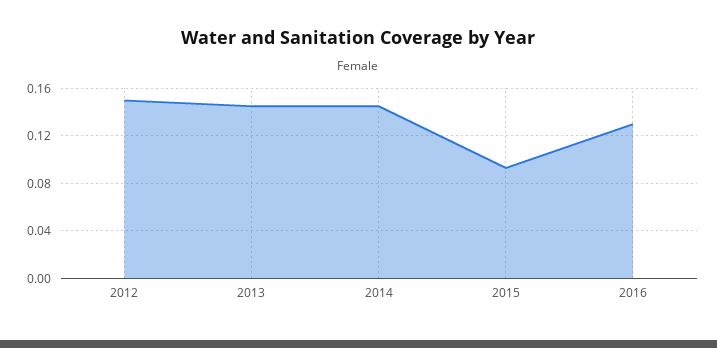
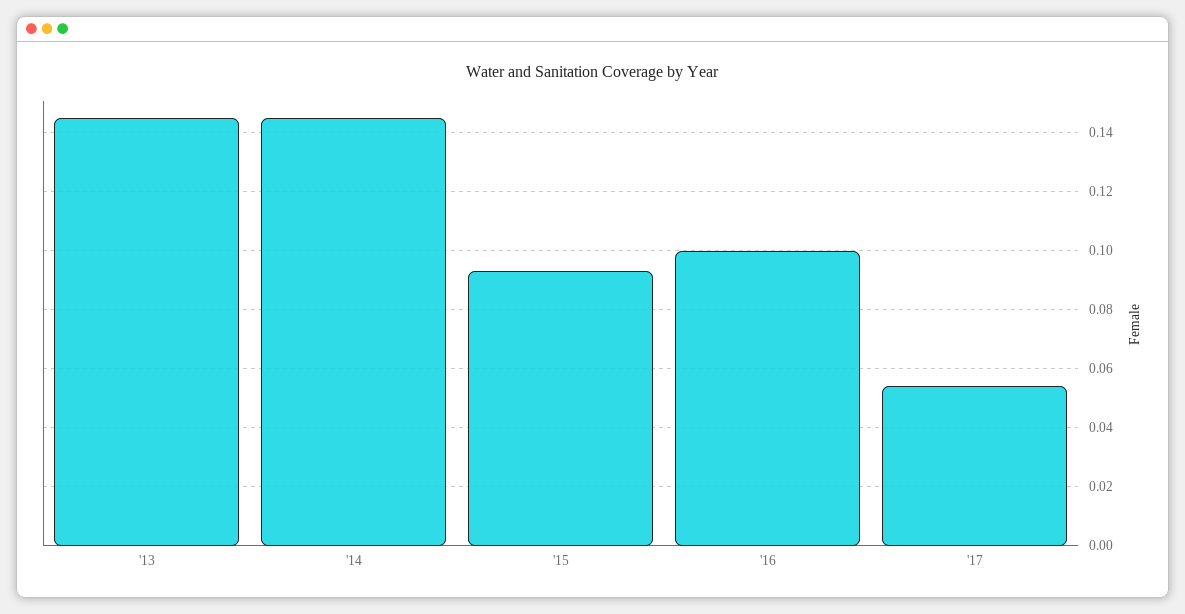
2012: 0.15 -> none
2016: 0.13 -> 0.1
'17: none -> 0.055

